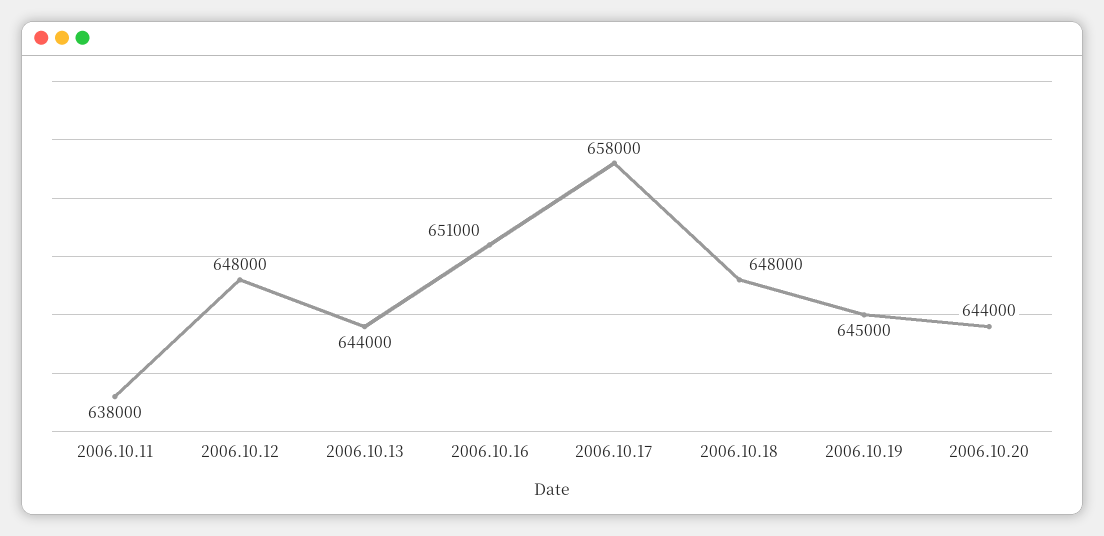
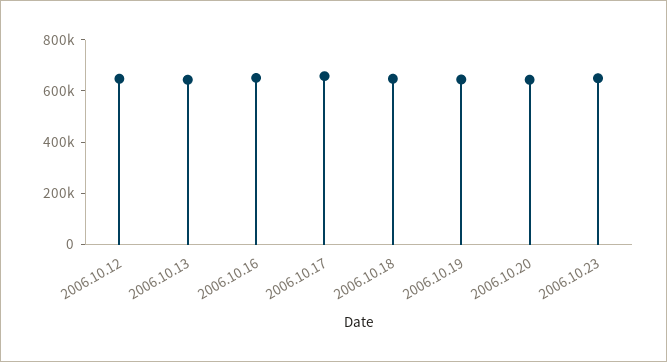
2006.10.11: 638000 -> none
2006.10.23: none -> 650000

